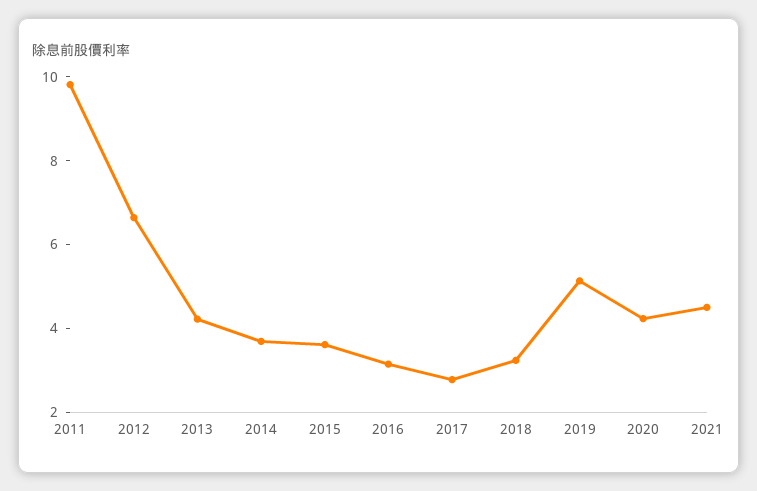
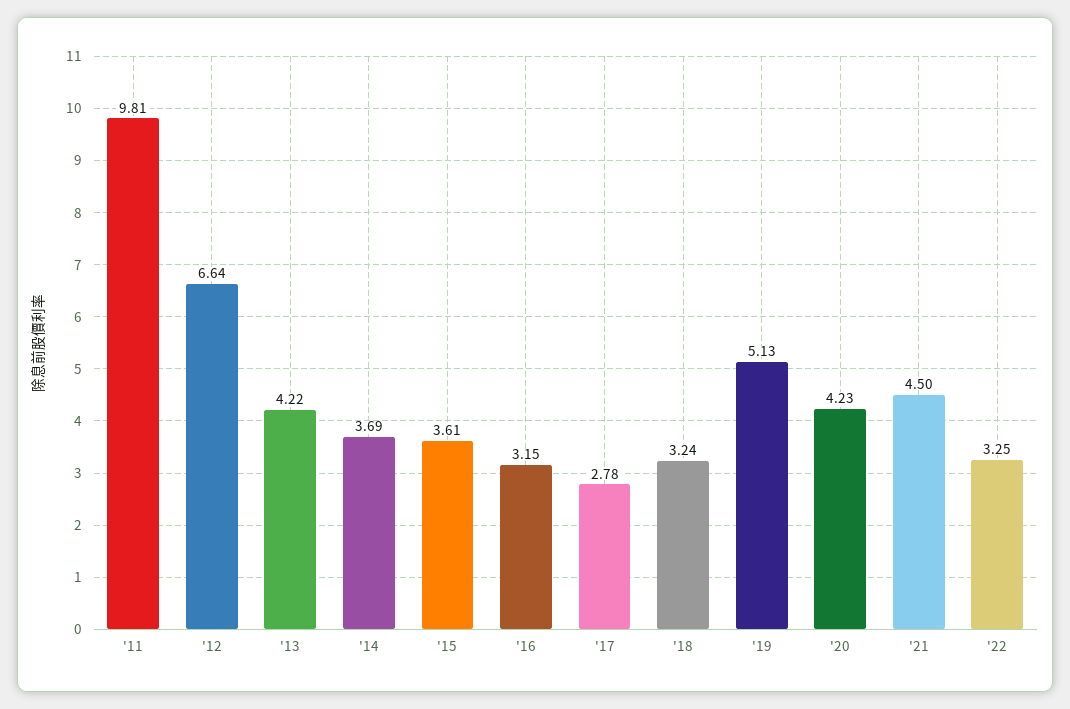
'22: none -> 3.25

